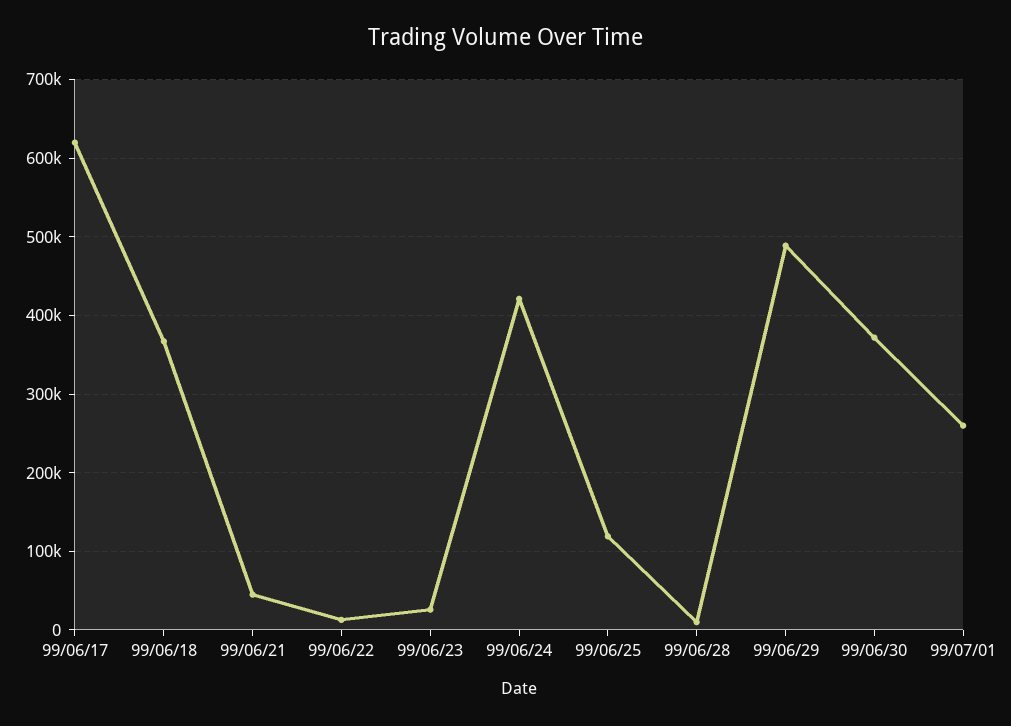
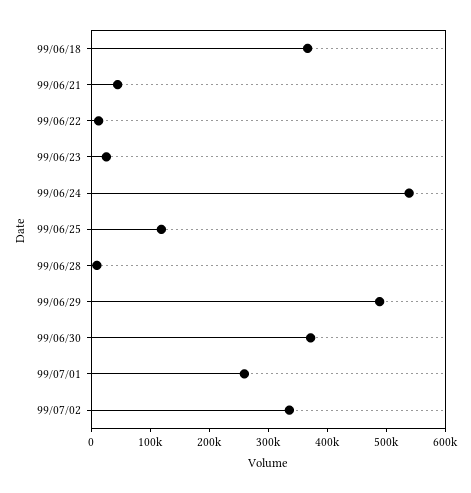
99/06/17: 620000 -> none
99/06/24: 420000 -> 540000
99/07/02: none -> 340000

